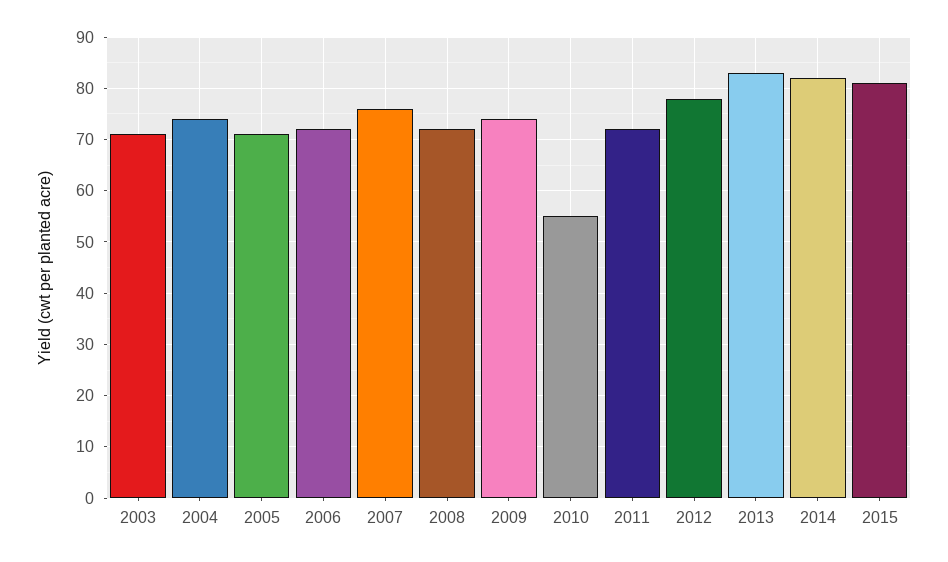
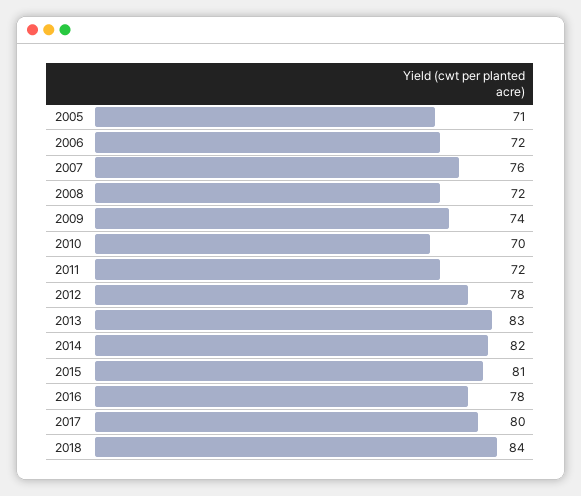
2003: 70 -> none
2004: 75 -> none
2010: 55 -> 70
2016: none -> 78
2017: none -> 80
2018: none -> 84

